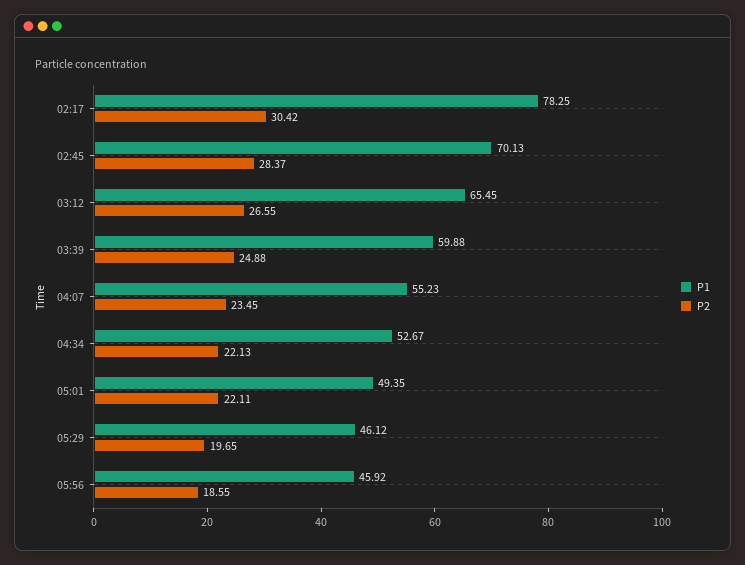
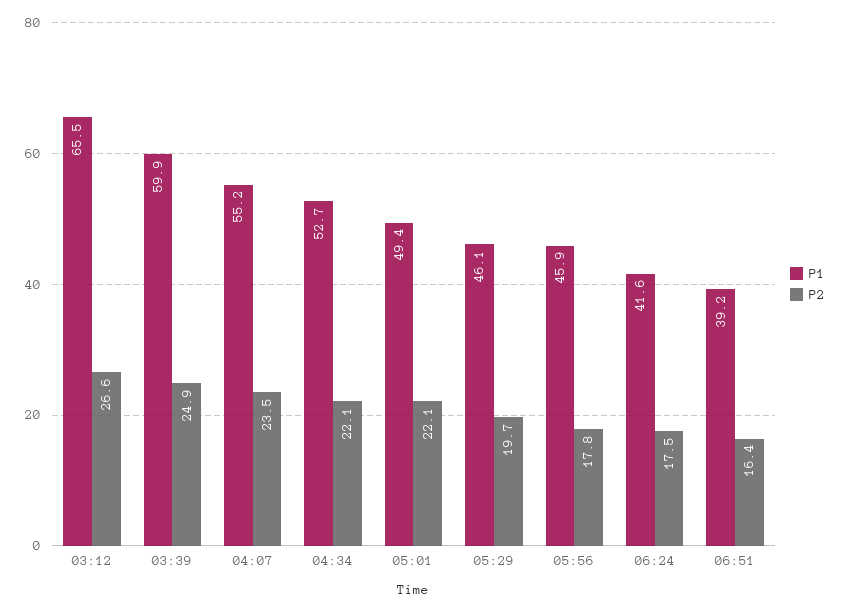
P1, 02:17: 78.25 -> none
P2, 02:17: 30.42 -> none
P1, 02:45: 70.13 -> none
P2, 02:45: 28.37 -> none
P2, 05:56: 18.55 -> 17.8
P1, 06:24: none -> 41.6
P2, 06:24: none -> 17.5
P1, 06:51: none -> 39.2
P2, 06:51: none -> 16.4

